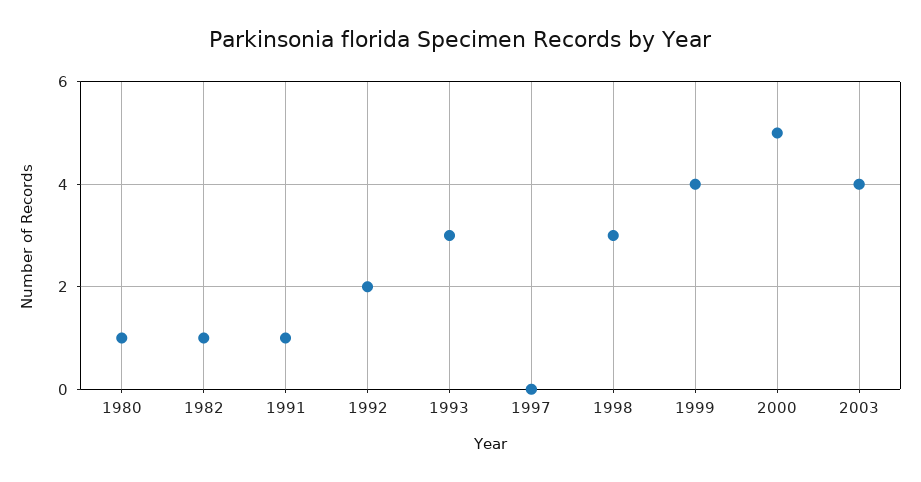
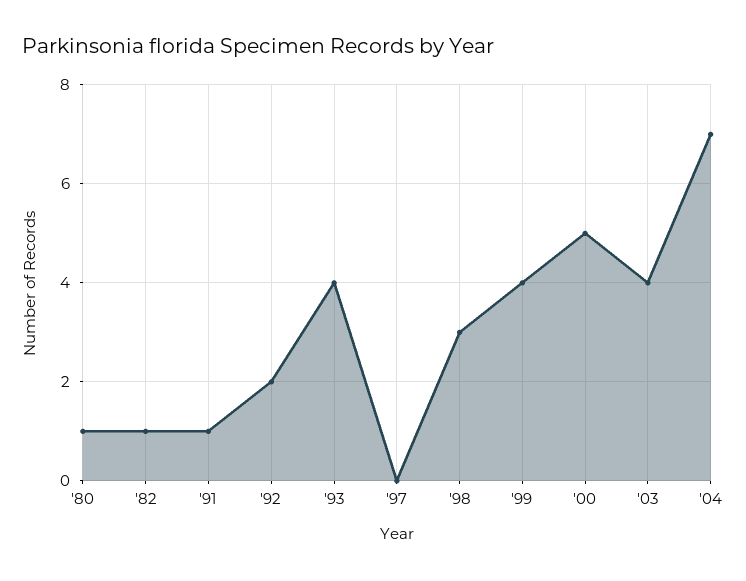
1993: 3 -> 4
'04: none -> 7

